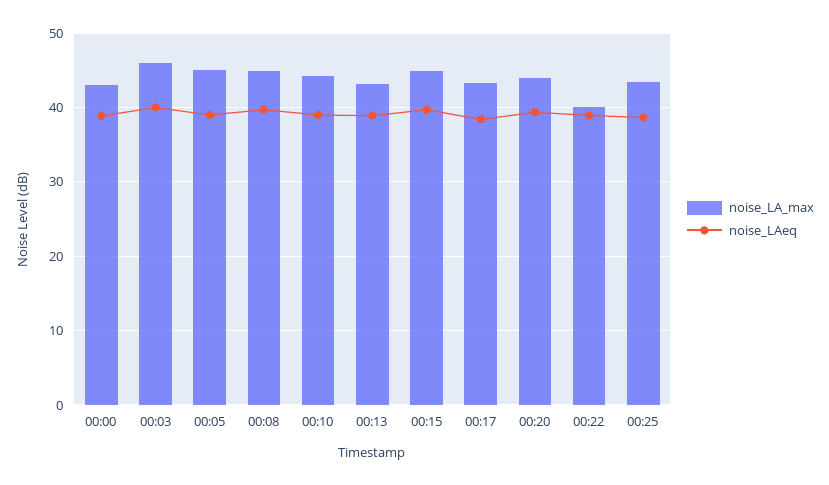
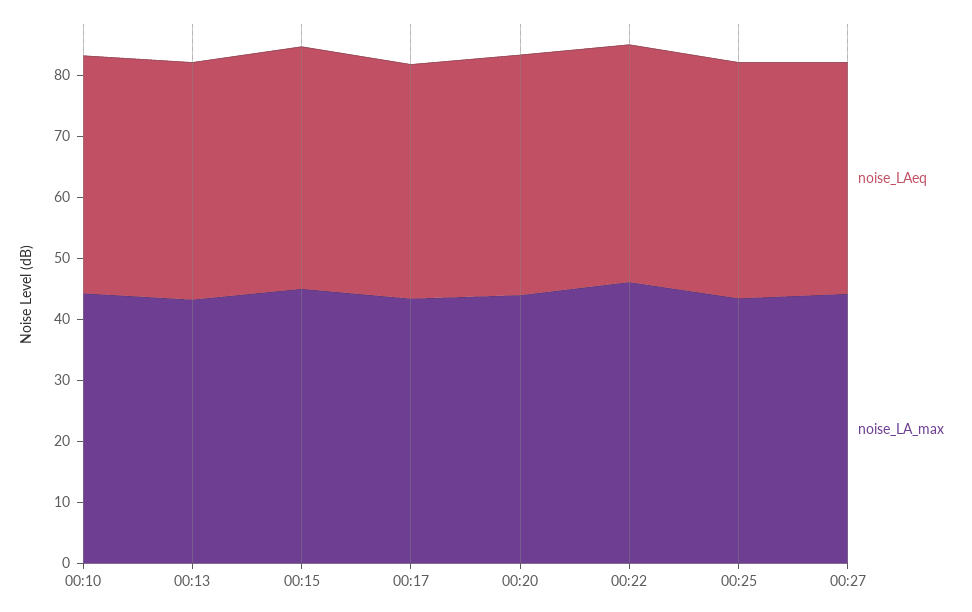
noise_LA_max, 00:00: 43 -> none
noise_LAeq, 00:00: 39 -> none
noise_LA_max, 00:03: 46 -> none
noise_LAeq, 00:03: 40 -> none
noise_LA_max, 00:05: 45 -> none
noise_LAeq, 00:05: 39 -> none
noise_LA_max, 00:08: 45 -> none
noise_LAeq, 00:08: 40 -> none
noise_LA_max, 00:22: 40 -> 46
noise_LAeq, 00:27: none -> 38
noise_LA_max, 00:27: none -> 44

